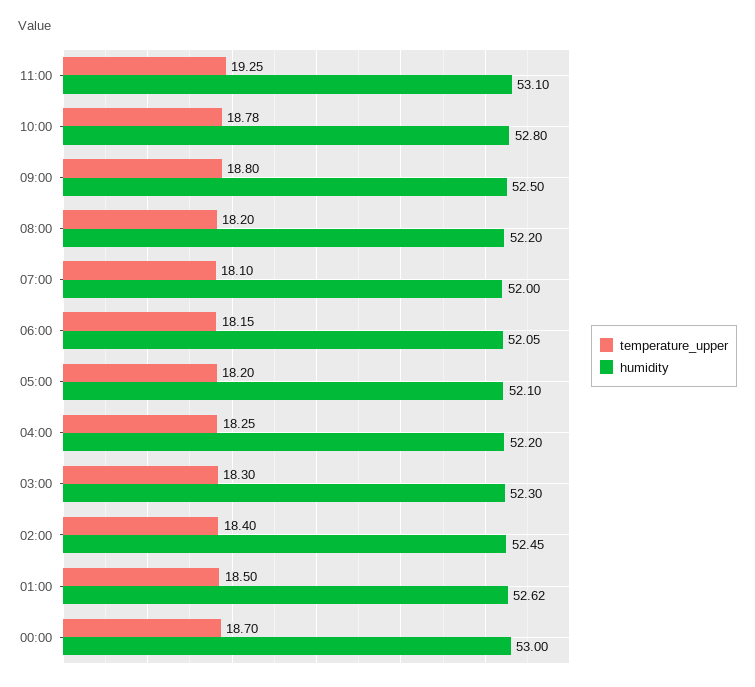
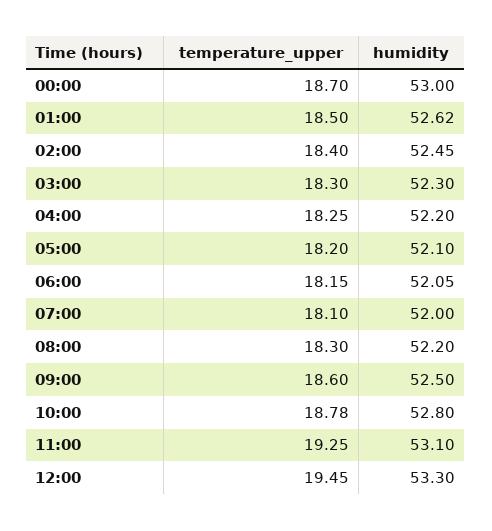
temperature_upper, 09:00: 18.8 -> 18.6
temperature_upper, 08:00: 18.2 -> 18.3
temperature_upper, 12:00: none -> 19.45
humidity, 12:00: none -> 53.3

